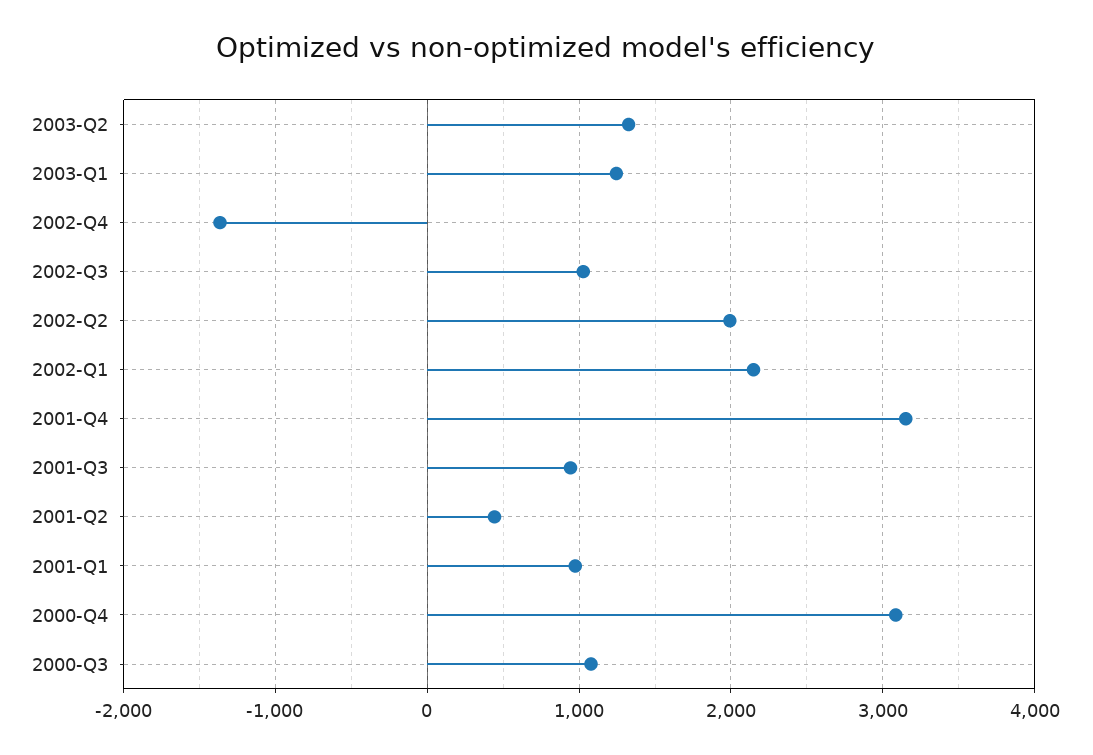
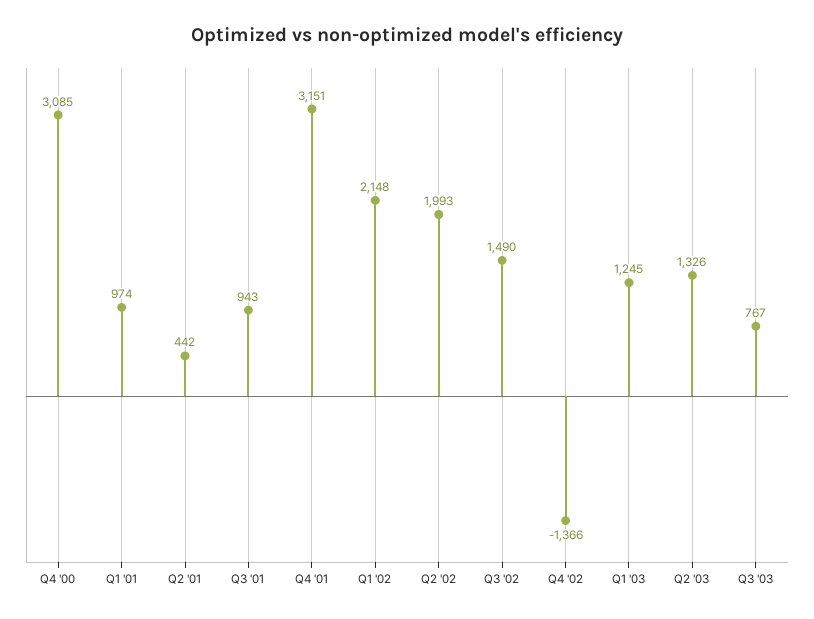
2002-Q3: 1000 -> 1490
2000-Q3: 1100 -> none
Q3 '03: none -> 767

